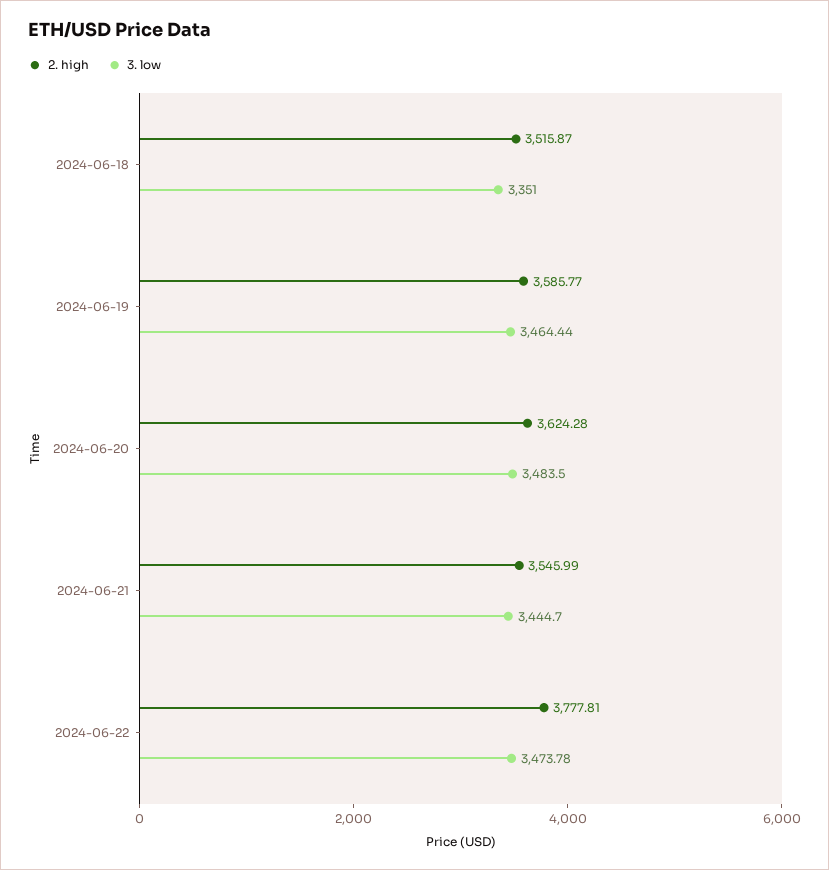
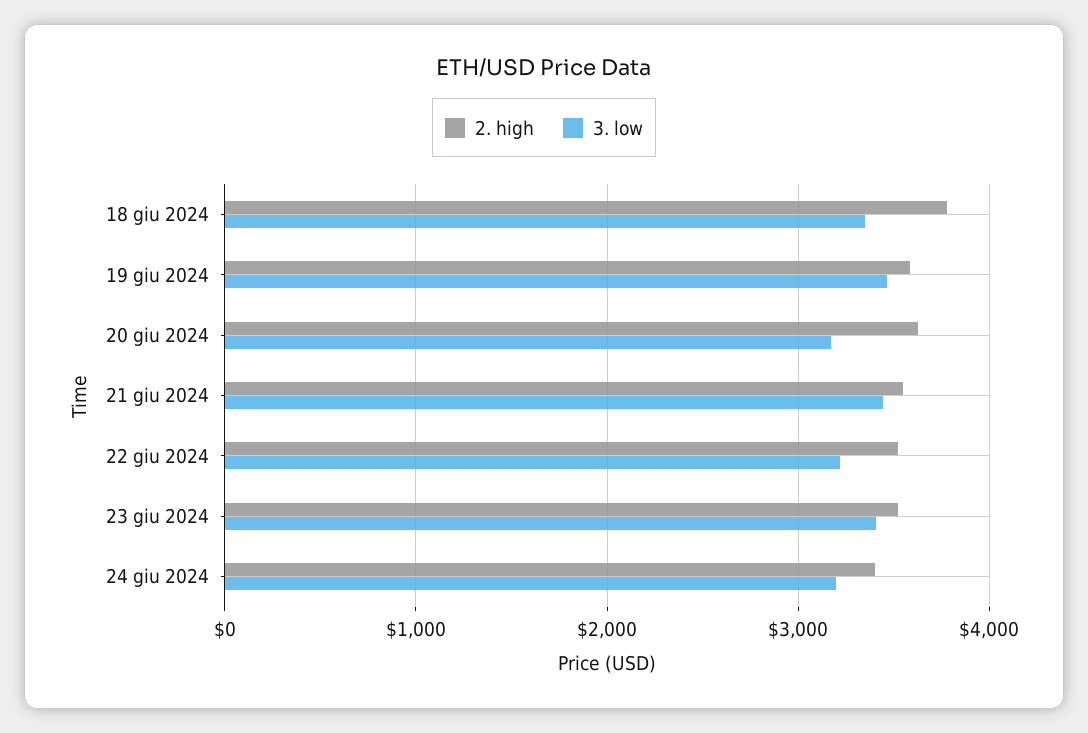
2. high, 2024-06-18: 3515.87 -> 3800
3. low, 2024-06-20: 3483.5 -> 3200
2. high, 2024-06-22: 3777.81 -> 3500
3. low, 2024-06-22: 3473.78 -> 3200
2. high, 23 giu 2024: none -> 3500
3. low, 23 giu 2024: none -> 3400
2. high, 24 giu 2024: none -> 3400
3. low, 24 giu 2024: none -> 3200

